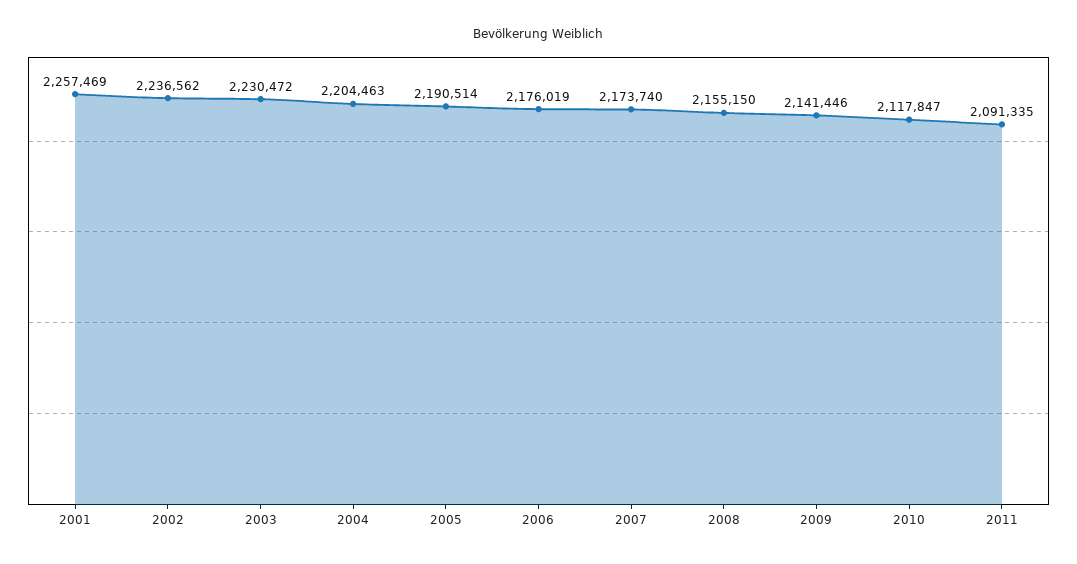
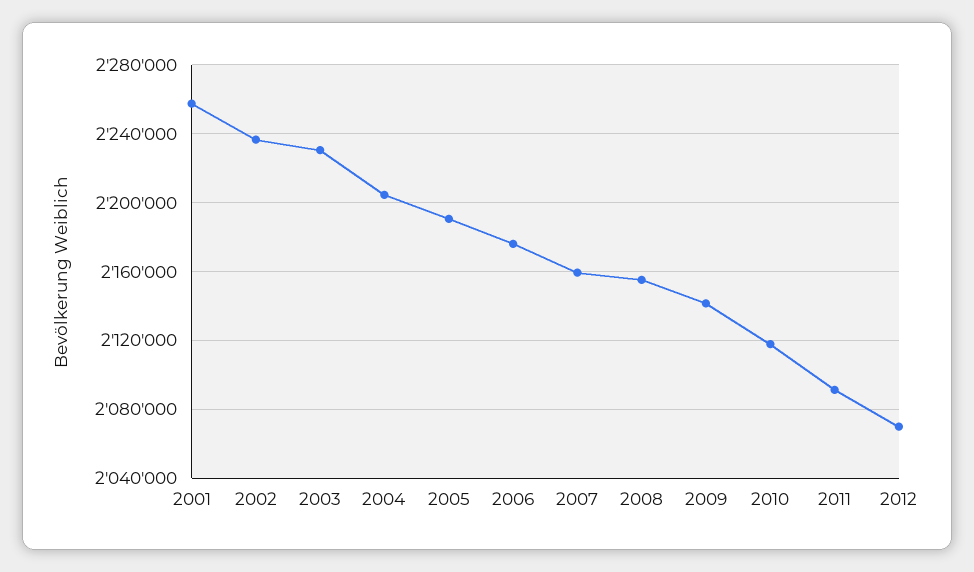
2007: 2173740 -> 2160000
2012: none -> 2070000

